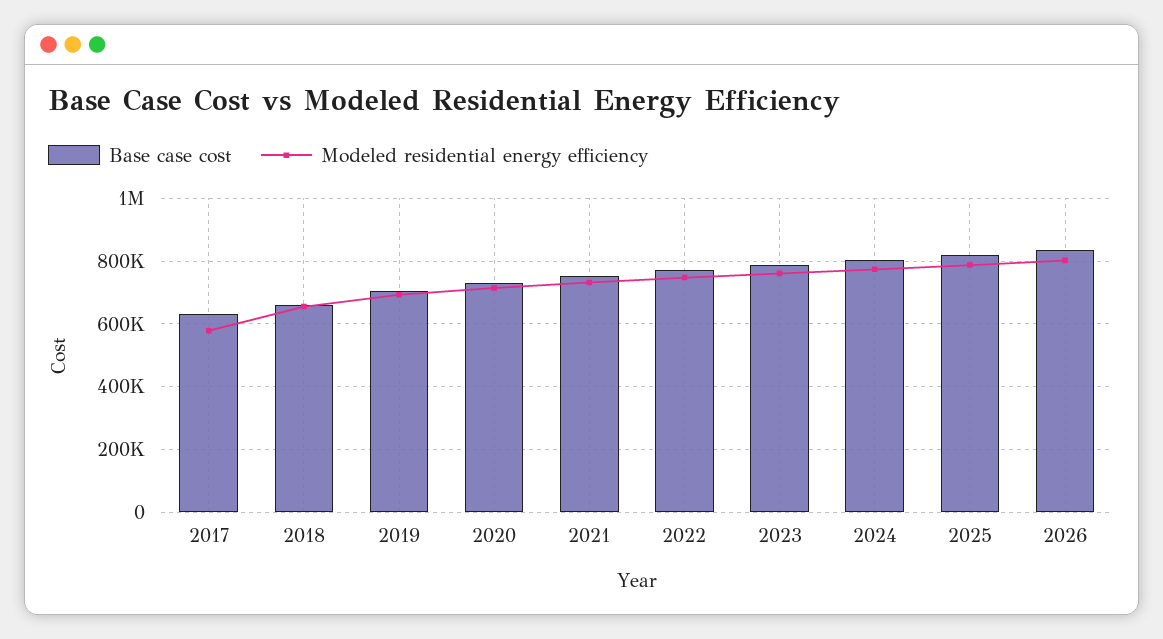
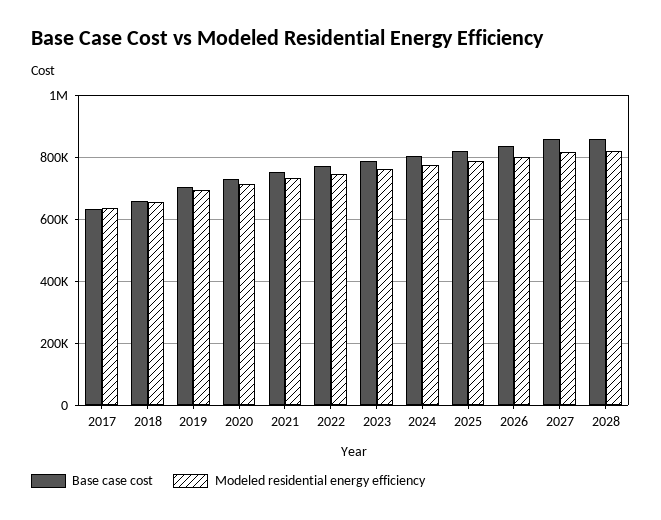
Modeled residential energy efficiency, 2017: 580000 -> 640000
Base case cost, 2027: none -> 860000
Modeled residential energy efficiency, 2027: none -> 820000
Base case cost, 2028: none -> 860000
Modeled residential energy efficiency, 2028: none -> 820000

